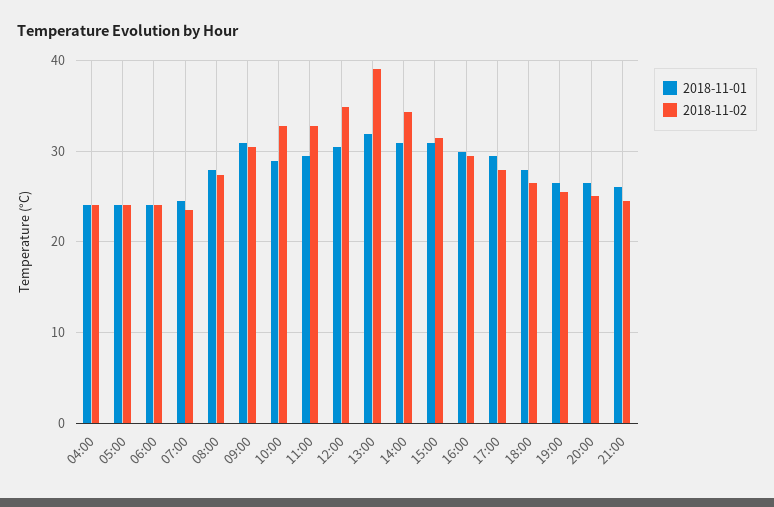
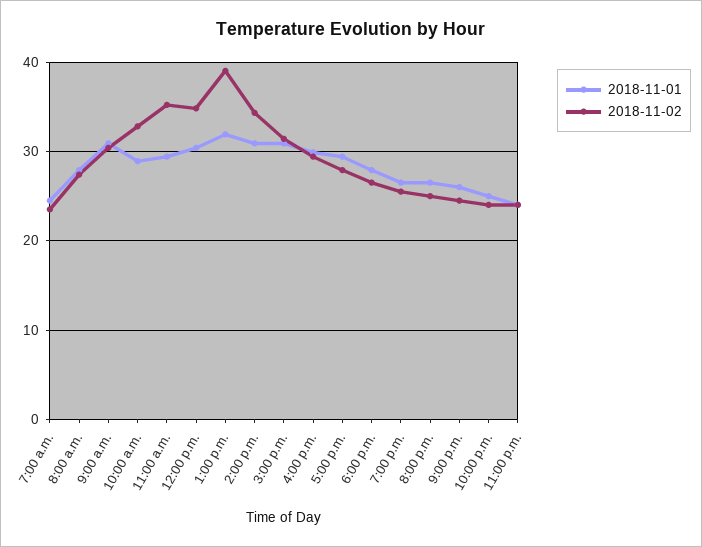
2018-11-01, 04:00: 24 -> none
2018-11-02, 04:00: 24 -> none
2018-11-01, 05:00: 24 -> none
2018-11-02, 05:00: 24 -> none
2018-11-01, 06:00: 24 -> none
2018-11-02, 06:00: 24 -> none
2018-11-02, 11:00: 33 -> 35
2018-11-01, 10:00 p.m.: none -> 25
2018-11-02, 10:00 p.m.: none -> 24
2018-11-01, 11:00 p.m.: none -> 24
2018-11-02, 11:00 p.m.: none -> 24

